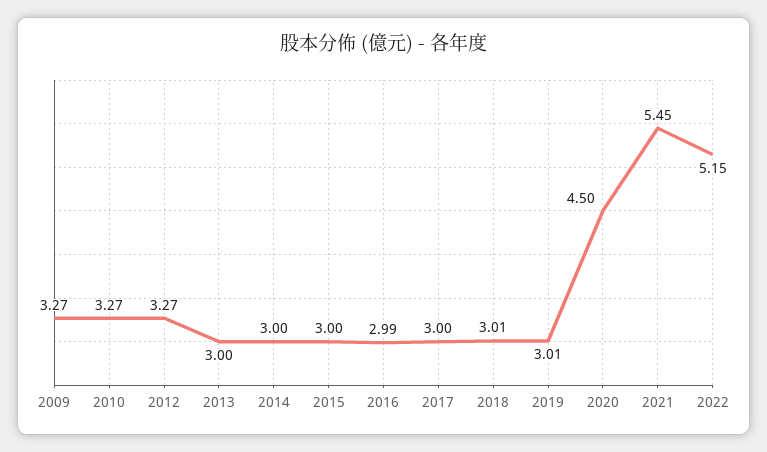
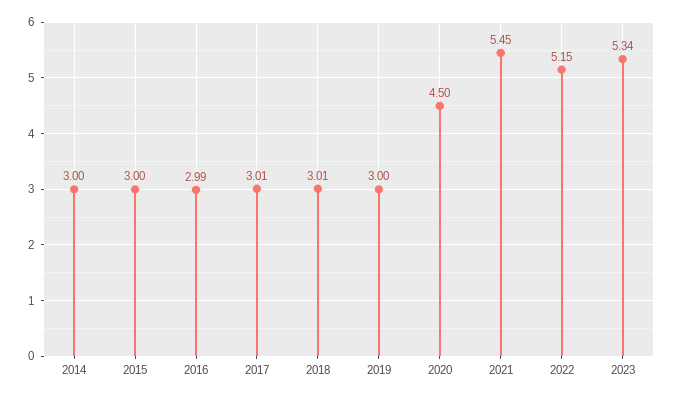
2009: 3.27 -> none
2010: 3.27 -> none
2012: 3.27 -> none
2013: 3 -> none
2017: 3 -> 3.01
2019: 3.01 -> 3
2023: none -> 5.34

